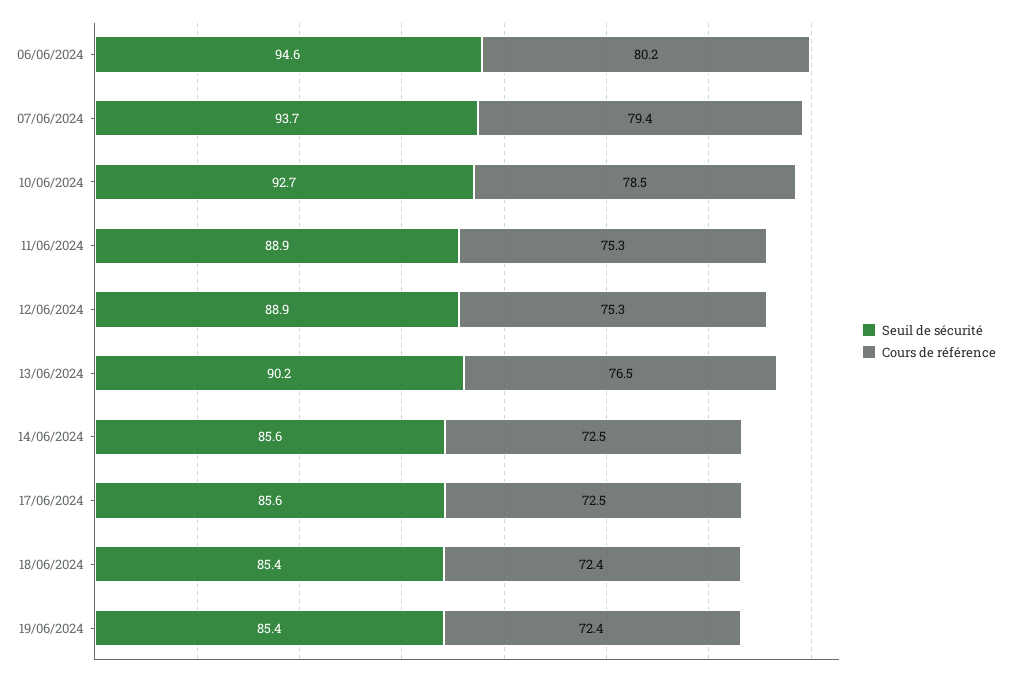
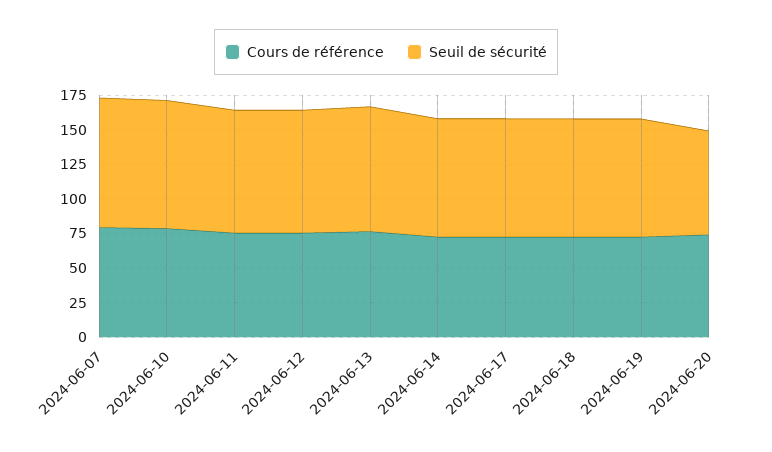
Seuil de sécurité, 06/06/2024: 94.6 -> none
Cours de référence, 06/06/2024: 80.2 -> none
Cours de référence, 2024-06-20: none -> 75
Seuil de sécurité, 2024-06-20: none -> 75

